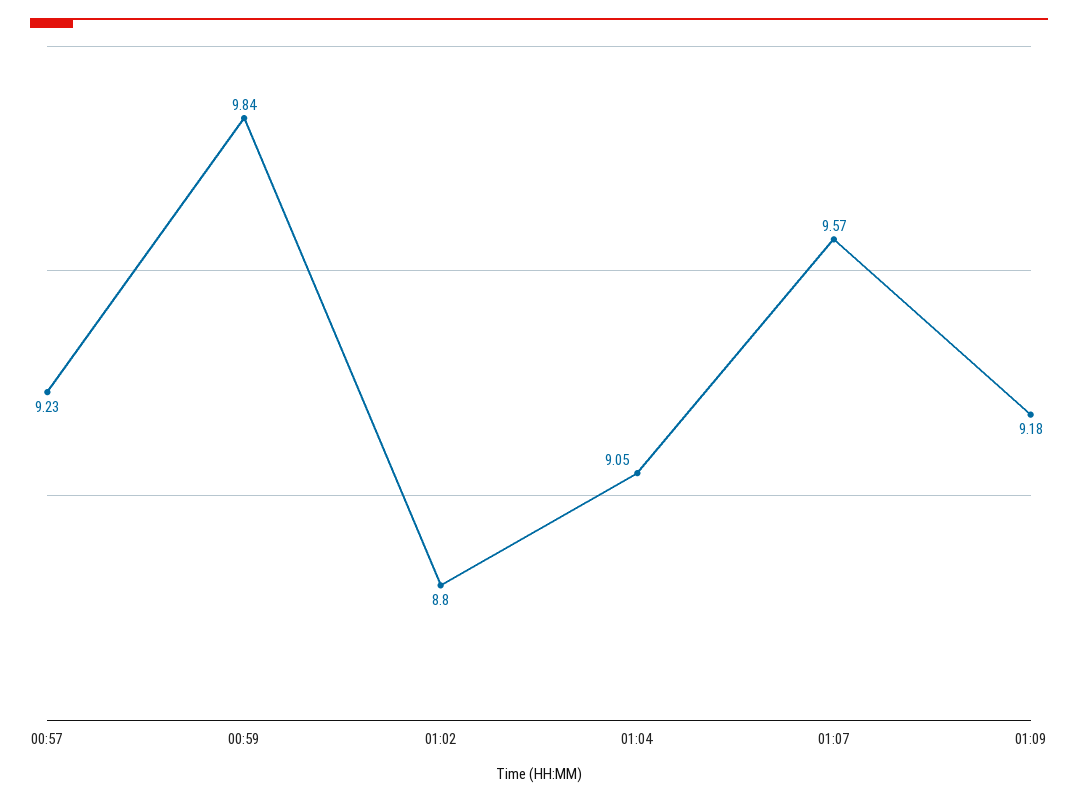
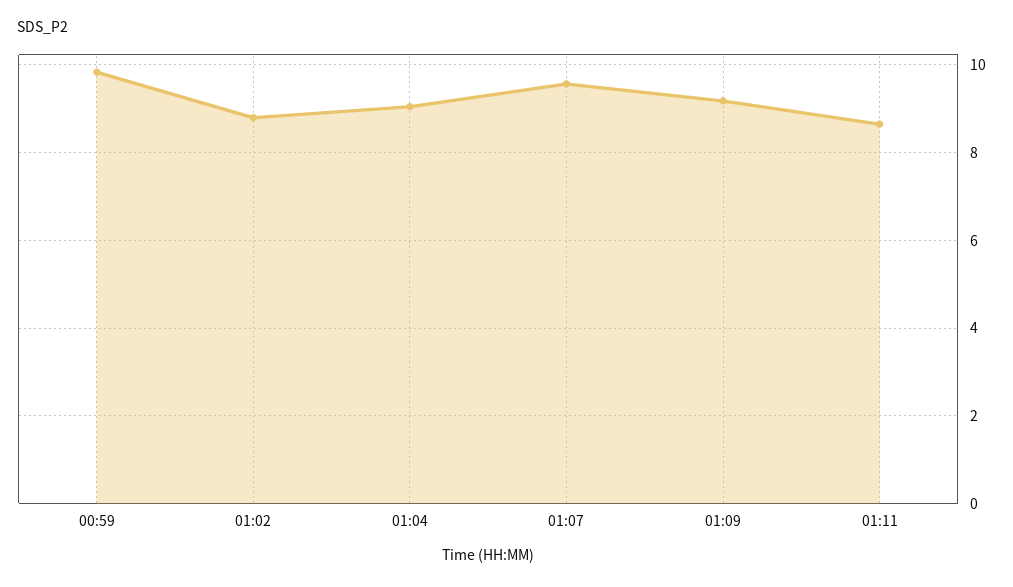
00:57: 9.23 -> none
01:11: none -> 8.6

